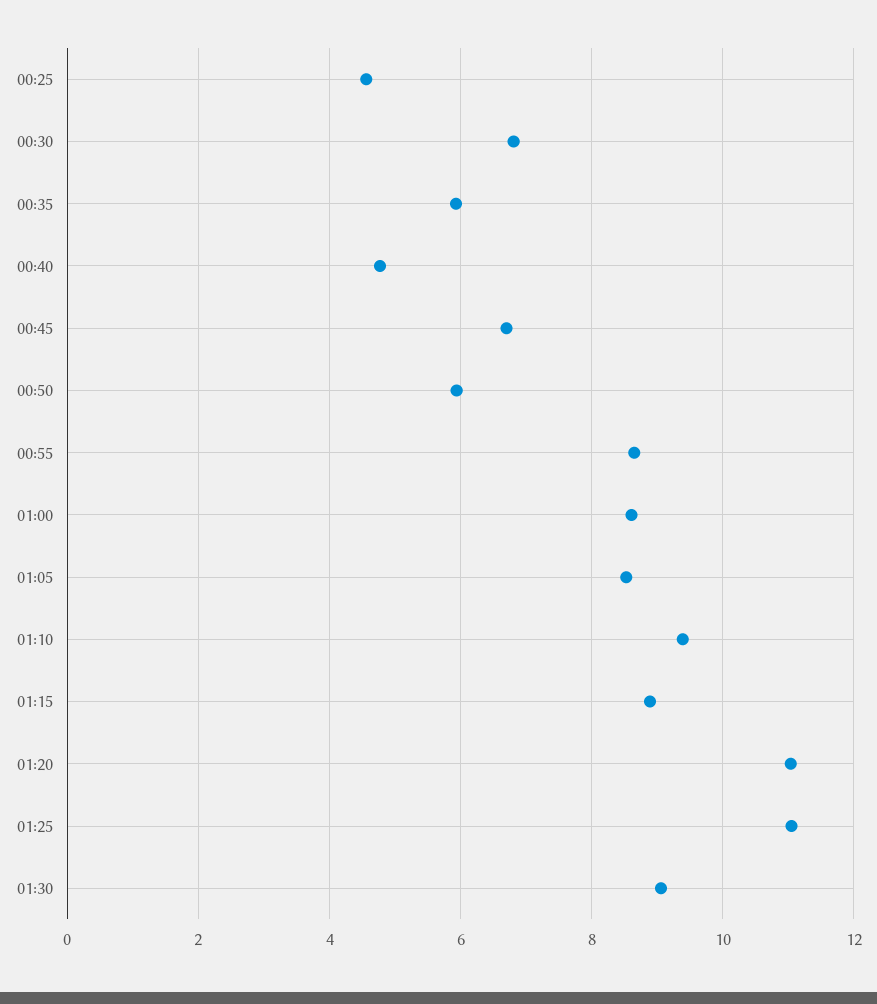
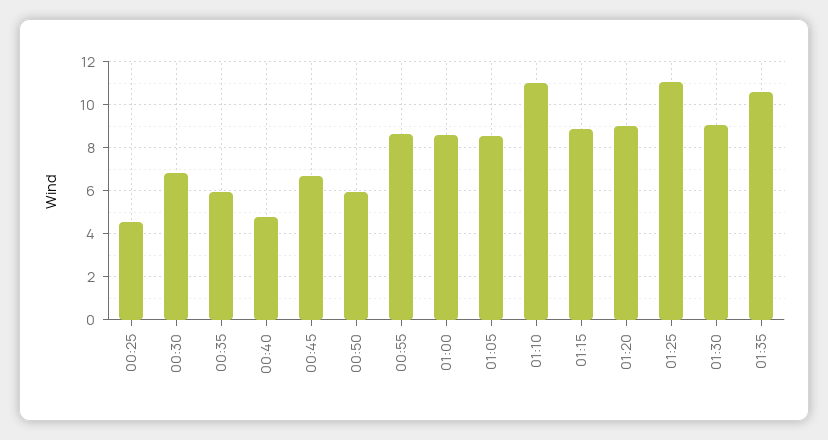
01:10: 9.4 -> 11
01:20: 11 -> 9
01:35: none -> 10.5

